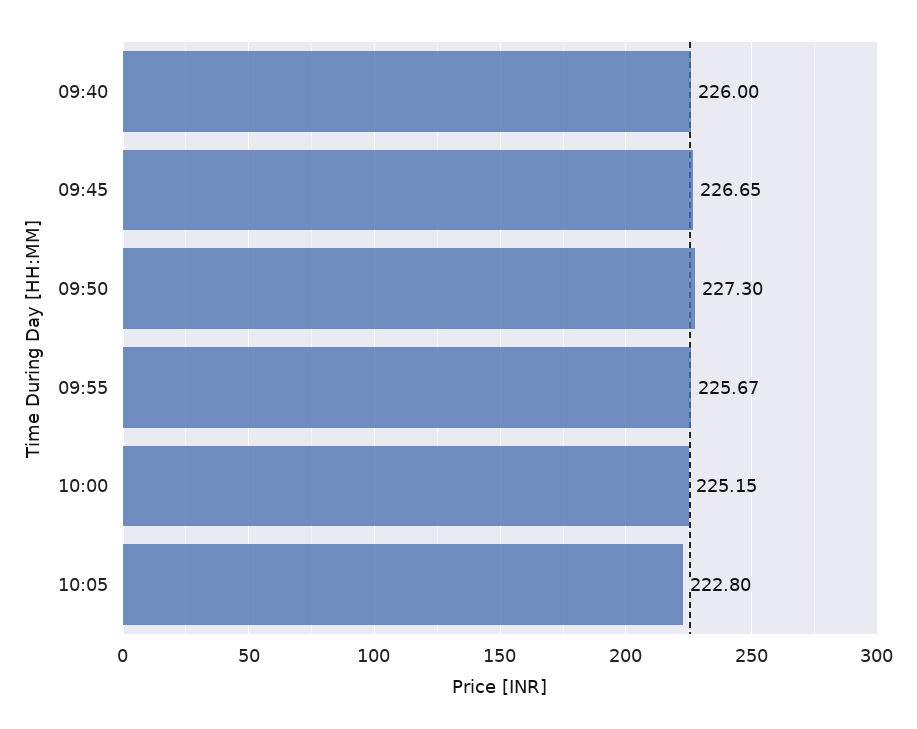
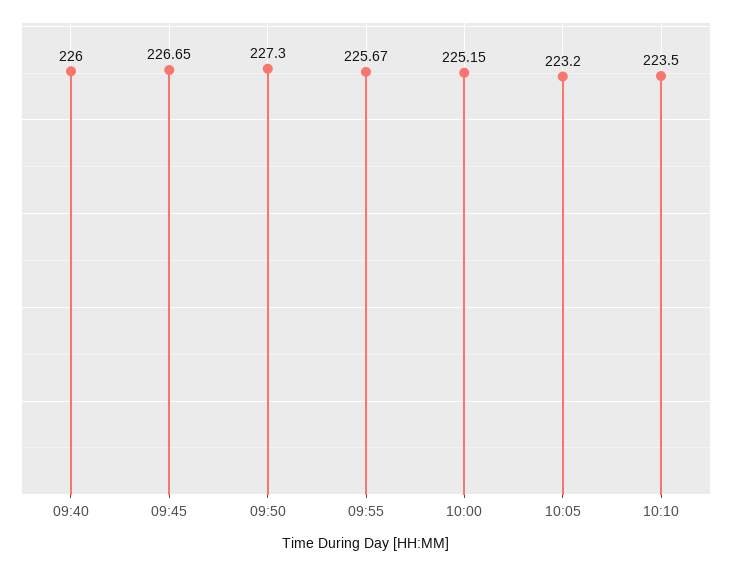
10:05: 222.8 -> 223.2
10:10: none -> 223.5

